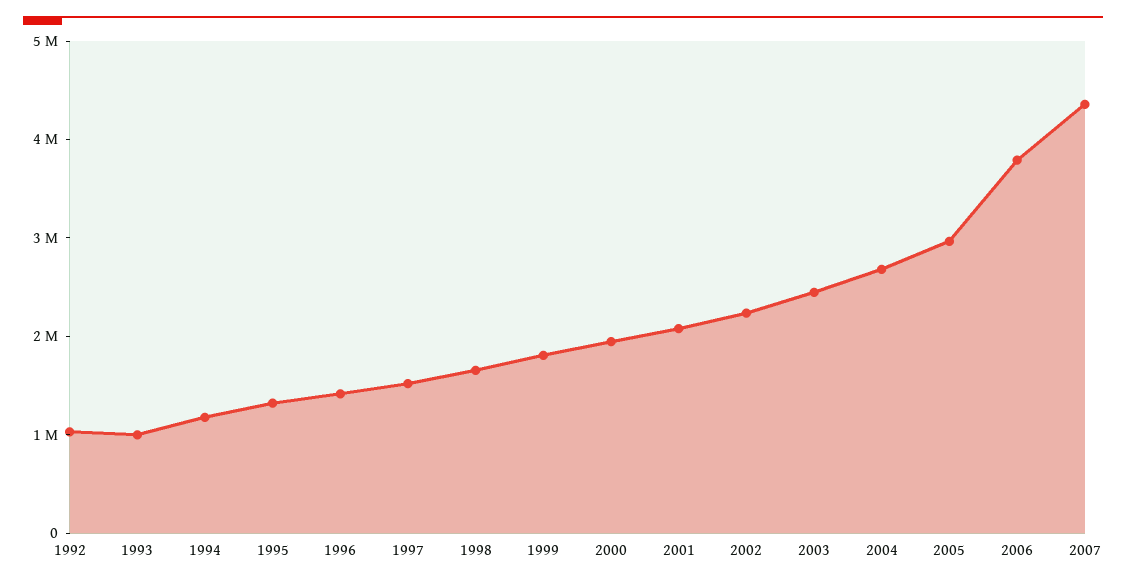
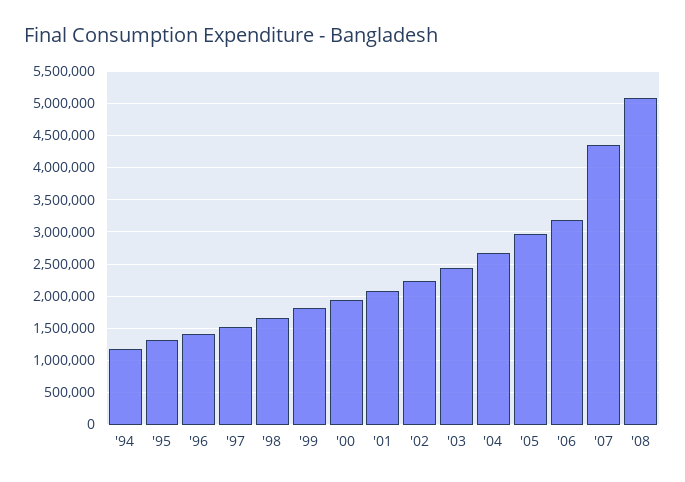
1992: 1000000 -> none
1993: 1000000 -> none
2006: 3800000 -> 3200000
'08: none -> 5100000

